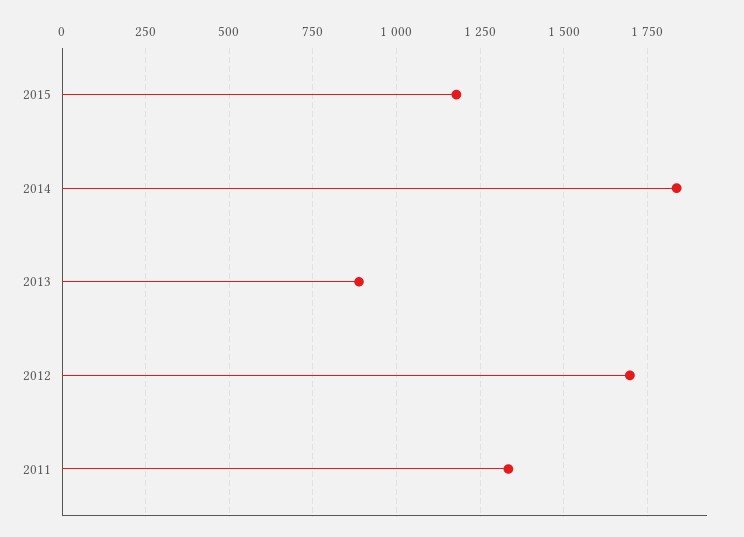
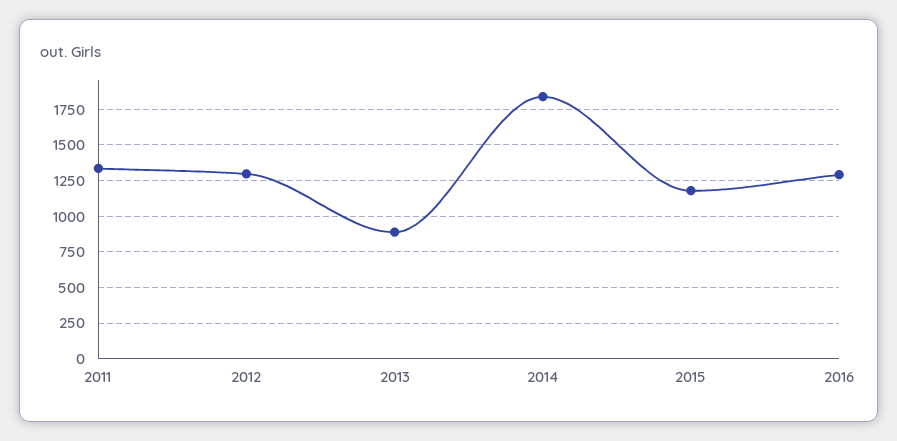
2012: 1700 -> 1300
2016: none -> 1300

